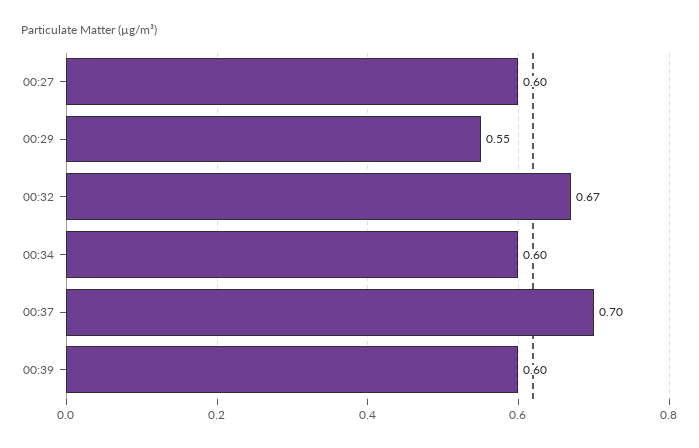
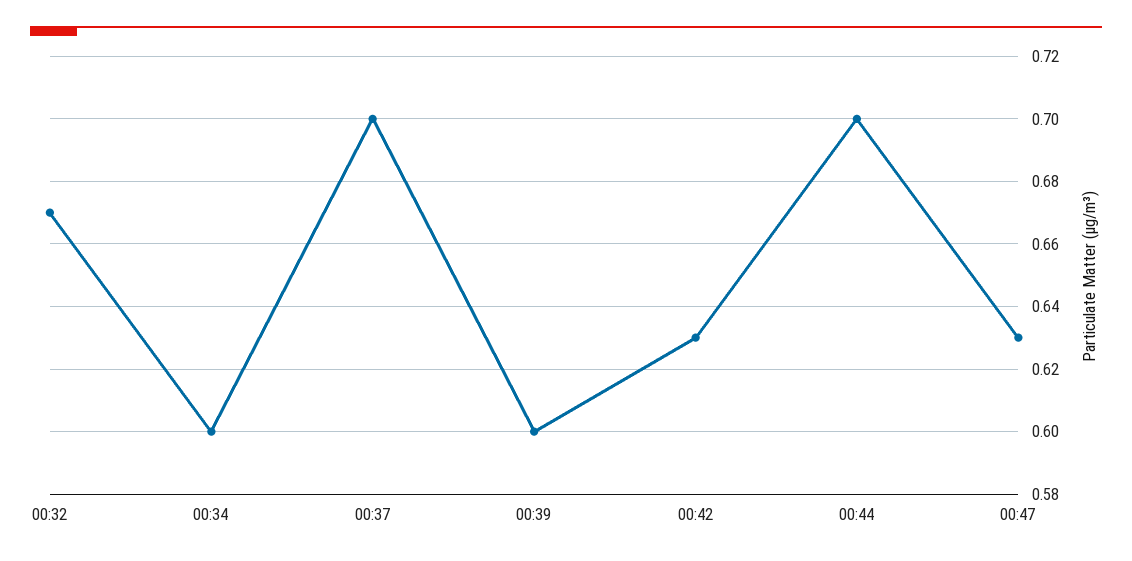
00:27: 0.6 -> none
00:29: 0.55 -> none
00:42: none -> 0.63
00:44: none -> 0.7
00:47: none -> 0.63

